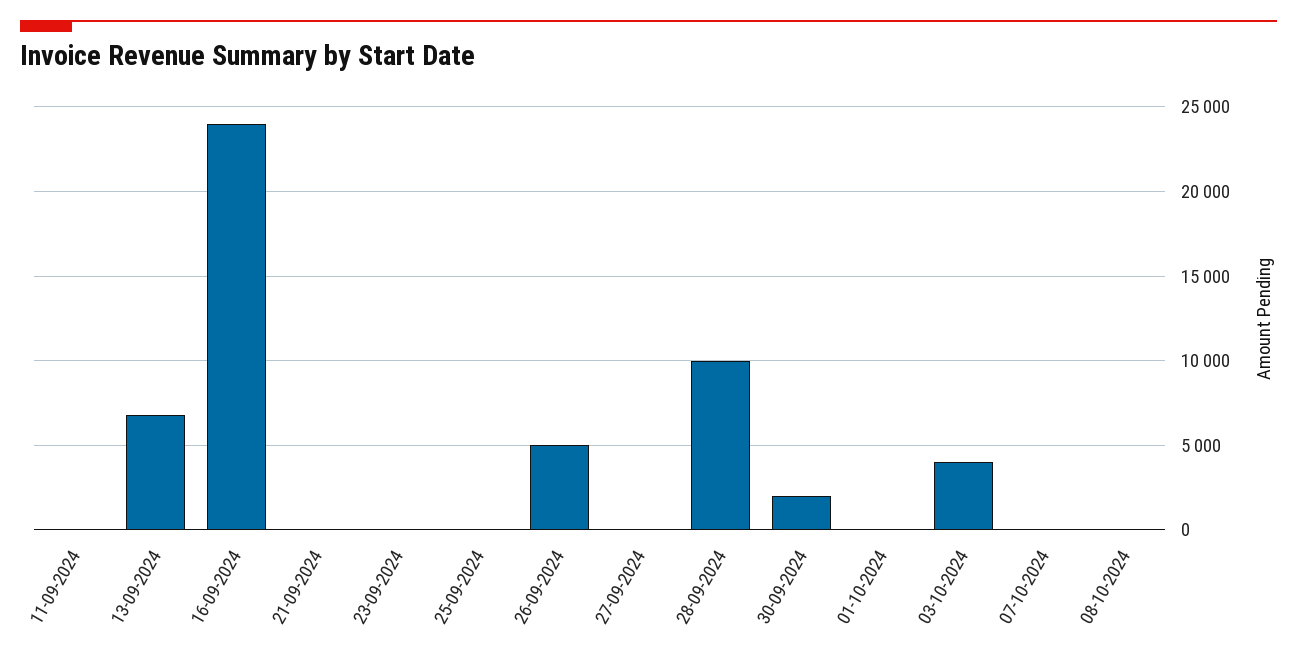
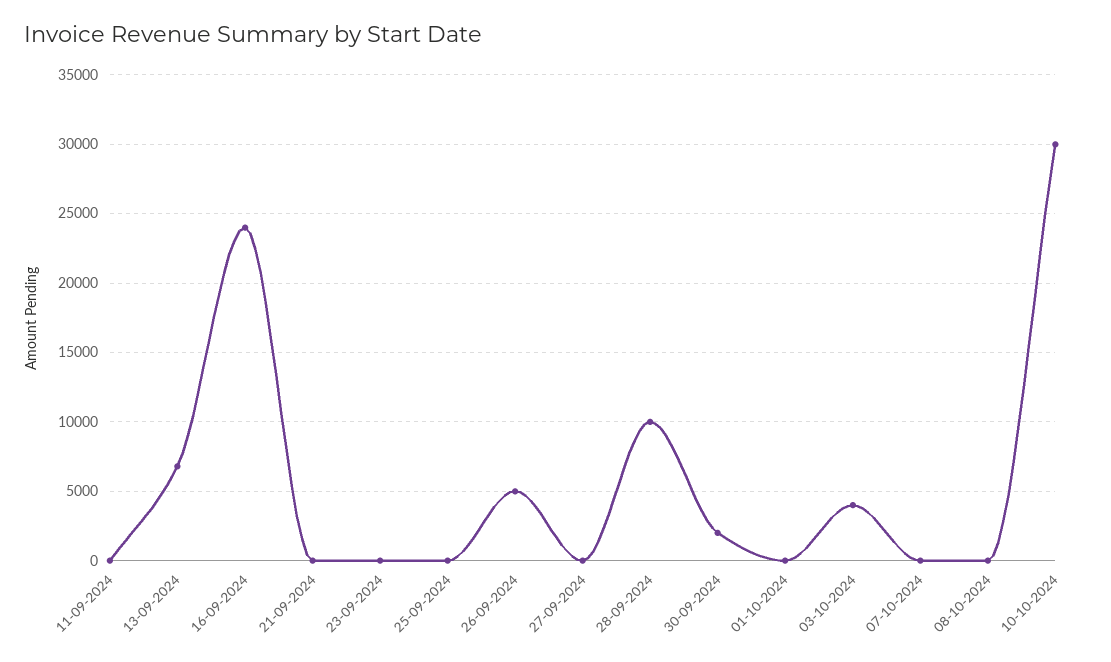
10-10-2024: none -> 30000

